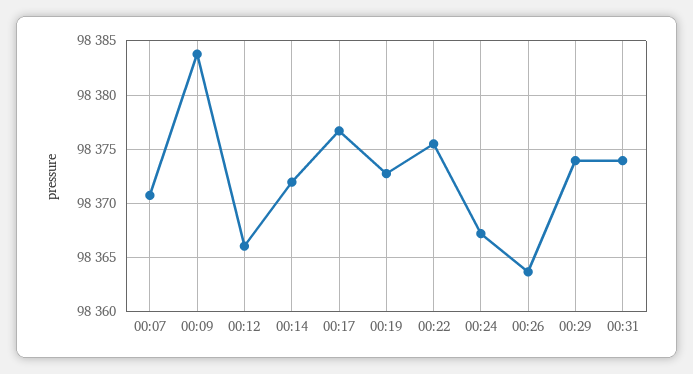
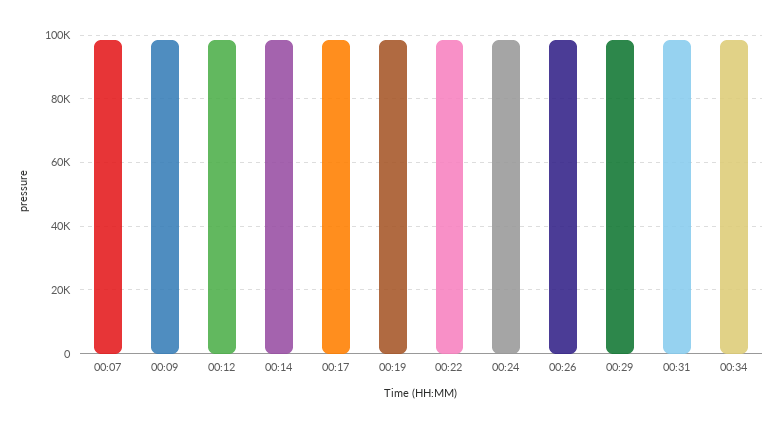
00:34: none -> 98000

